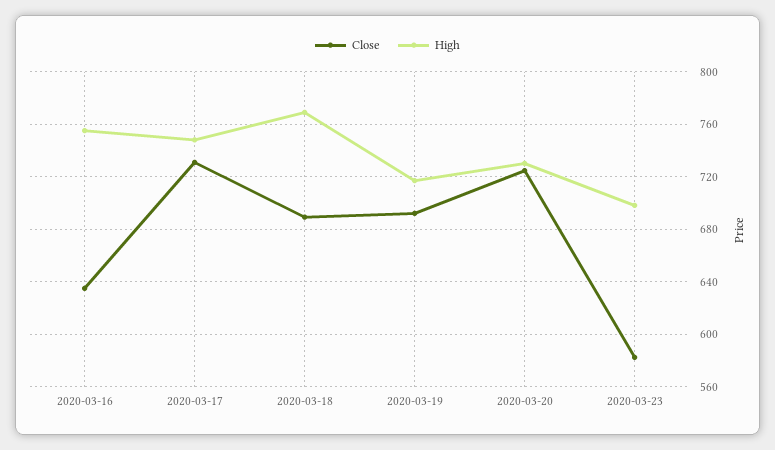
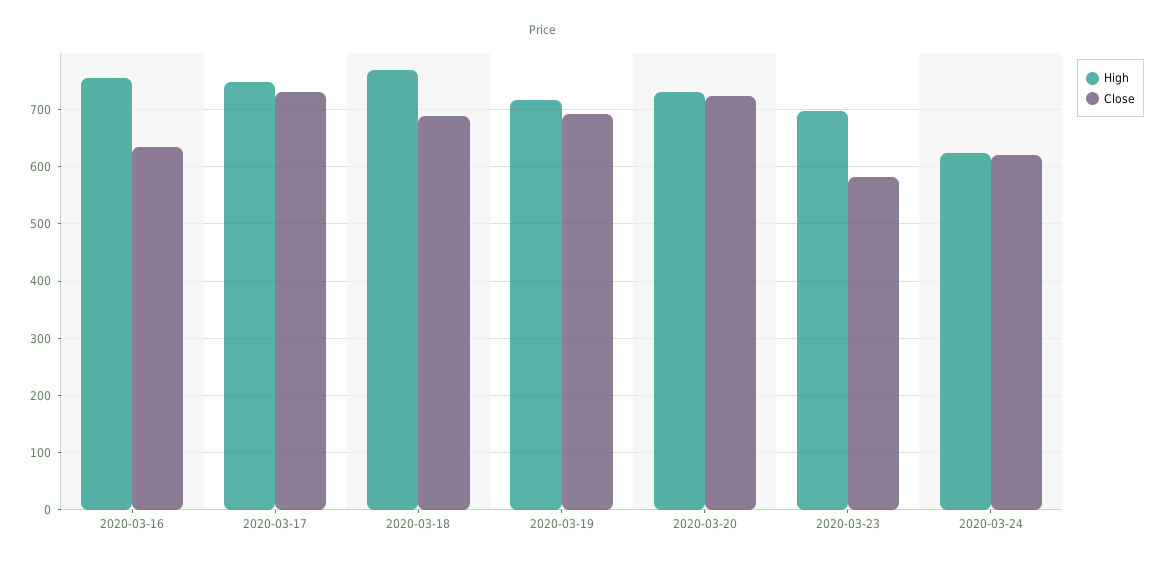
High, 2020-03-24: none -> 620
Close, 2020-03-24: none -> 620

